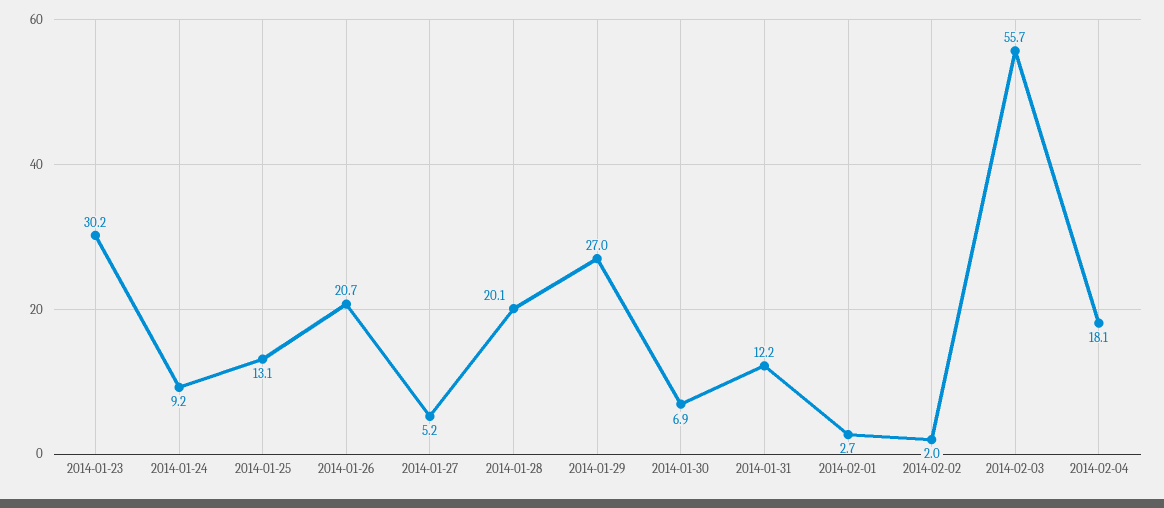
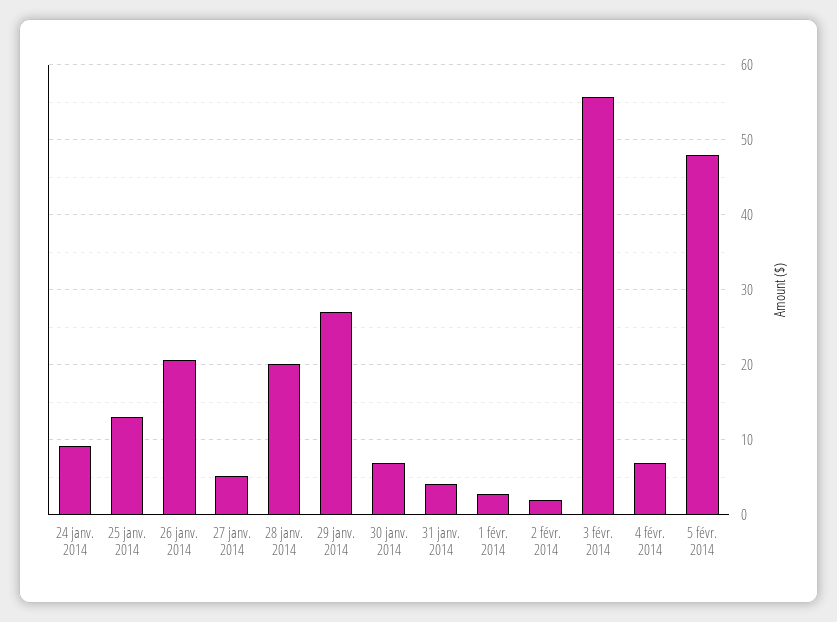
2014-01-23: 30.2 -> none
2014-01-31: 12.2 -> 4
2014-02-04: 18.1 -> 7
5 févr. 2014: none -> 48

